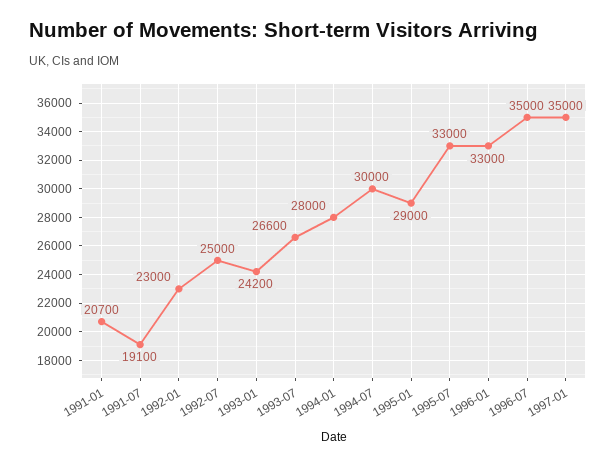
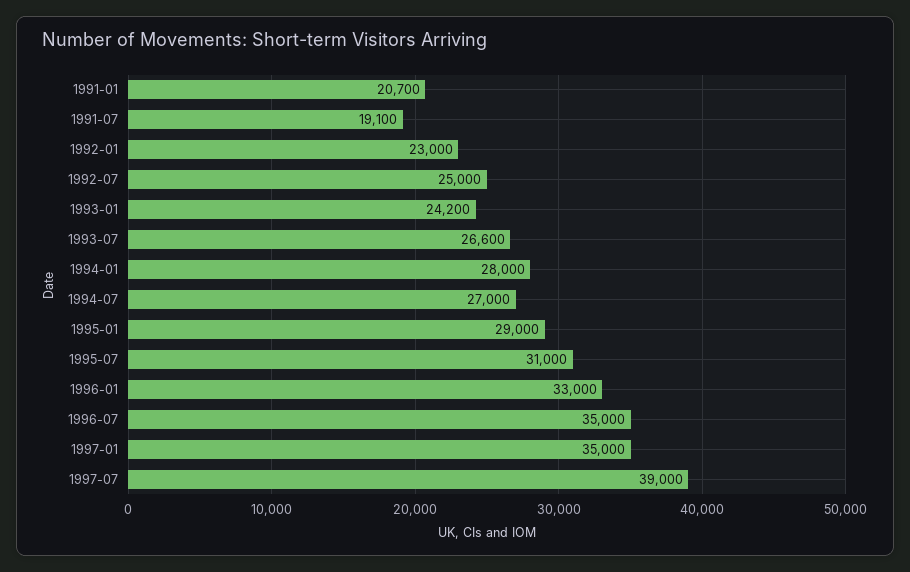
1994-07: 30000 -> 27000
1995-07: 33000 -> 31000
1997-07: none -> 39000

